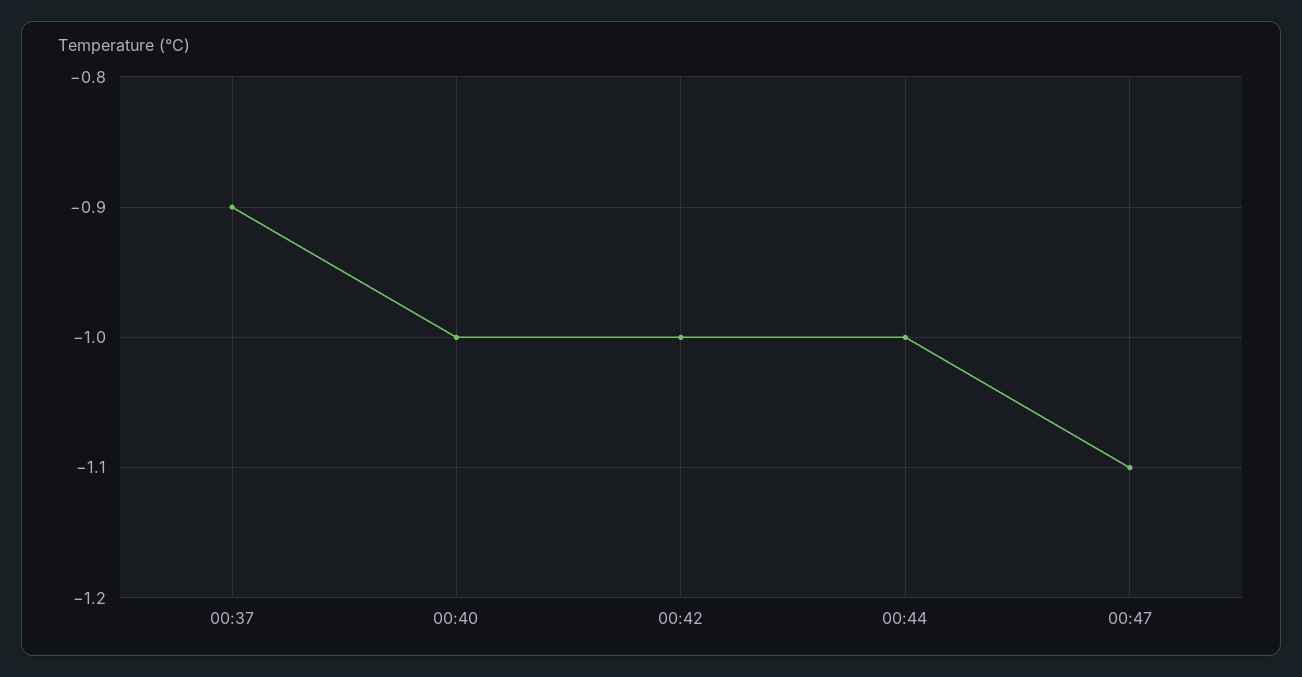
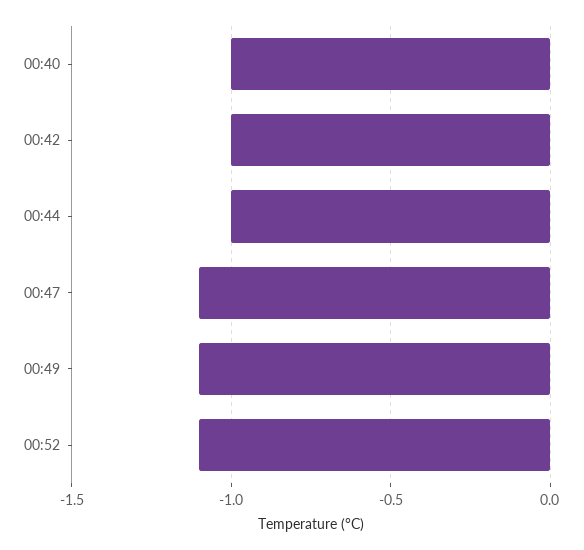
00:37: -0.9 -> none
00:49: none -> -1.1
00:52: none -> -1.1

